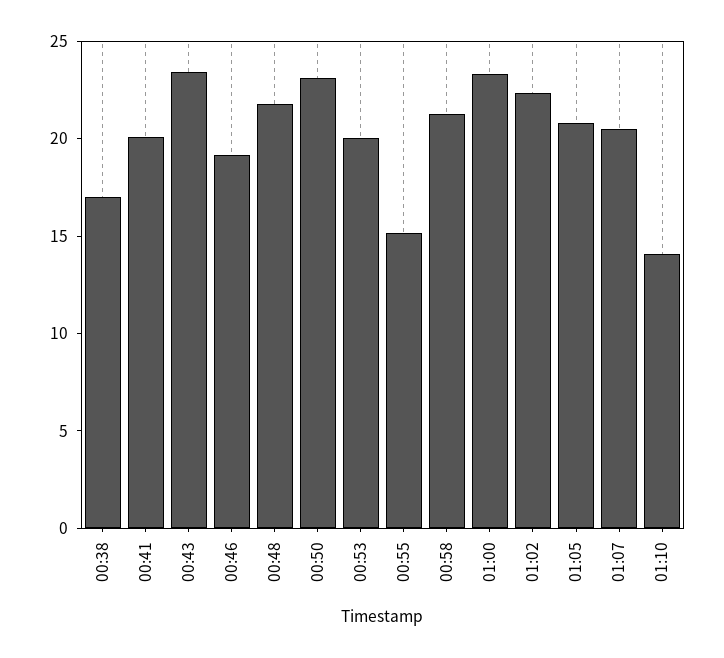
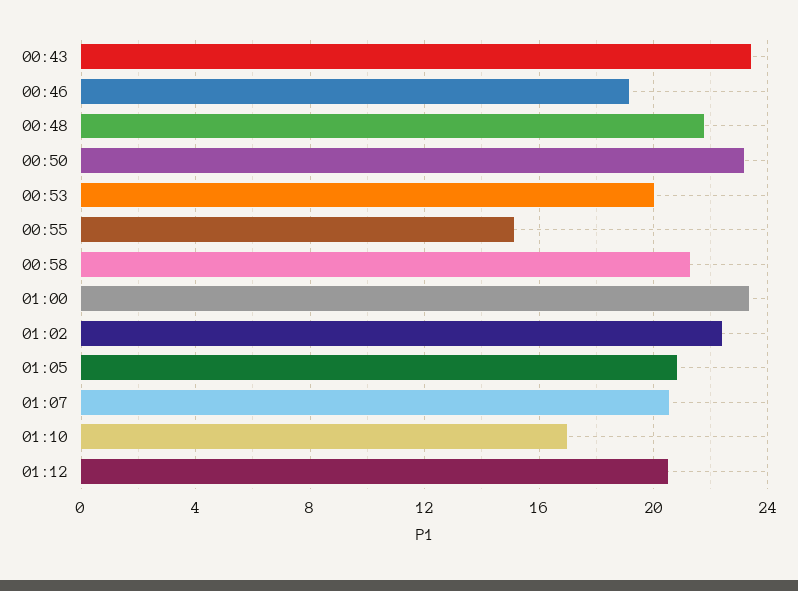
00:38: 17 -> none
00:41: 20 -> none
01:10: 14 -> 17
01:12: none -> 20.5

